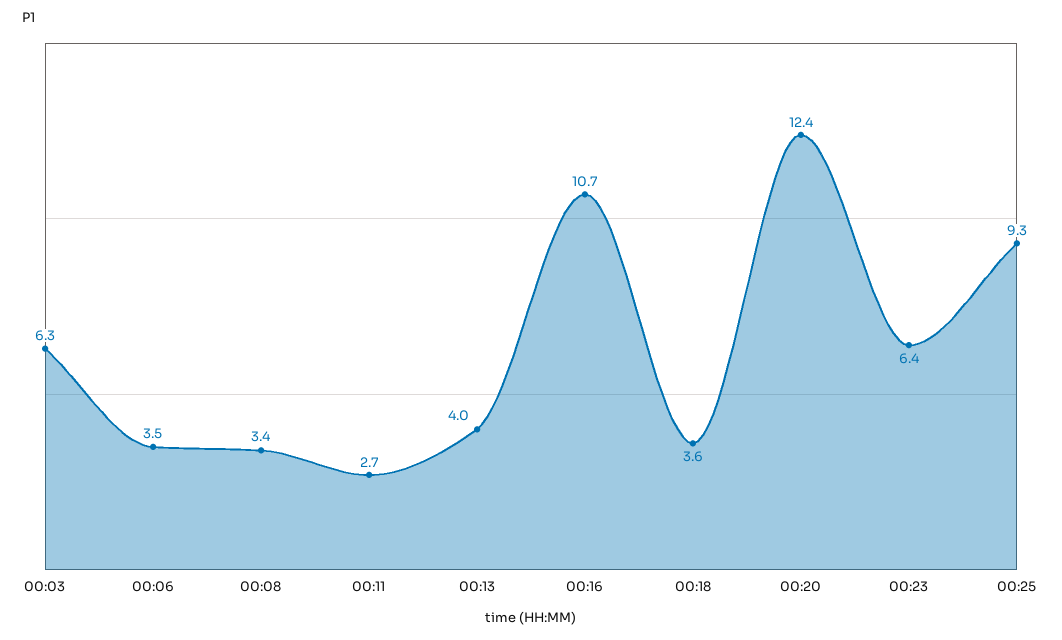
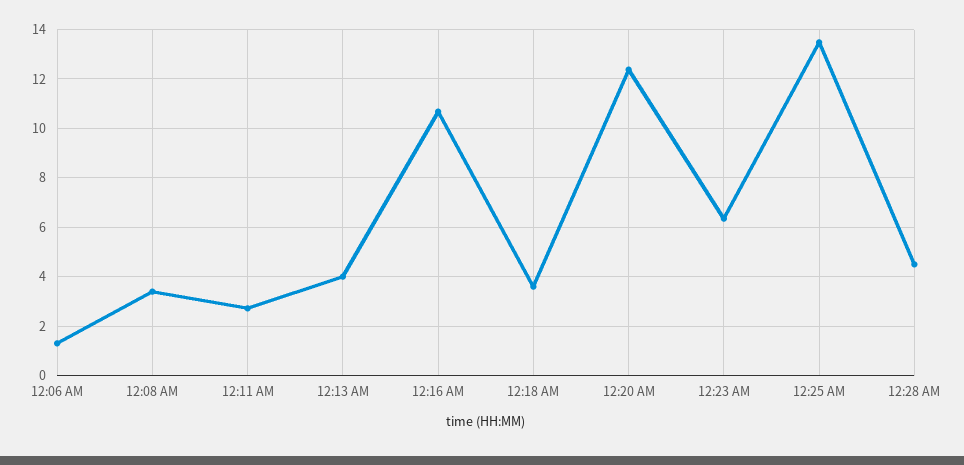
00:03: 6.3 -> none
00:06: 3.5 -> 1.25
00:25: 9.3 -> 13.5
12:28 AM: none -> 4.5

